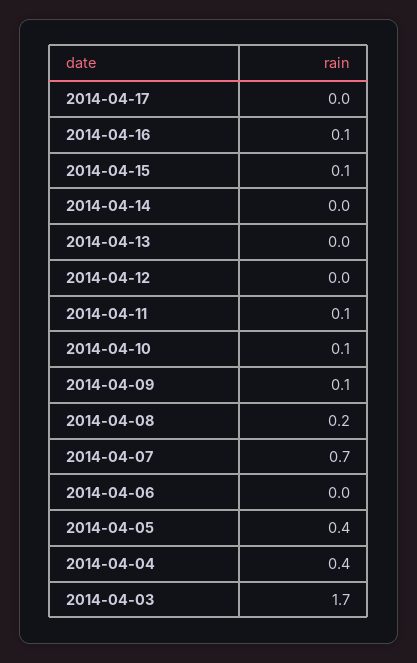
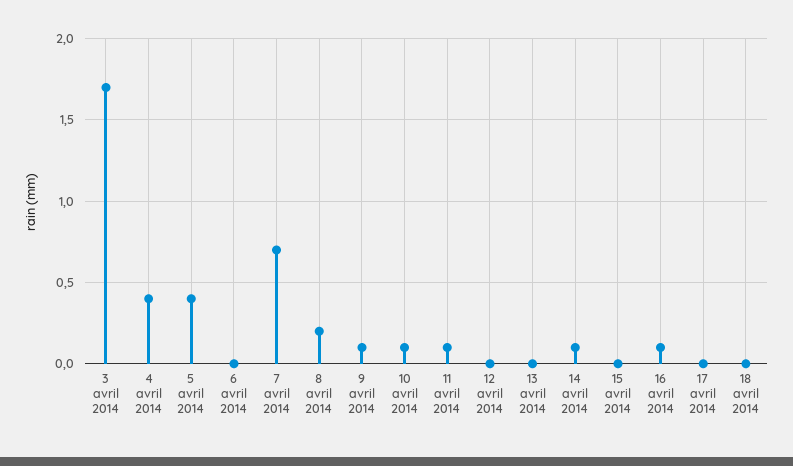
2014-04-15: 0.1 -> 0
2014-04-14: 0 -> 0.1
18 avril 2014: none -> 0

